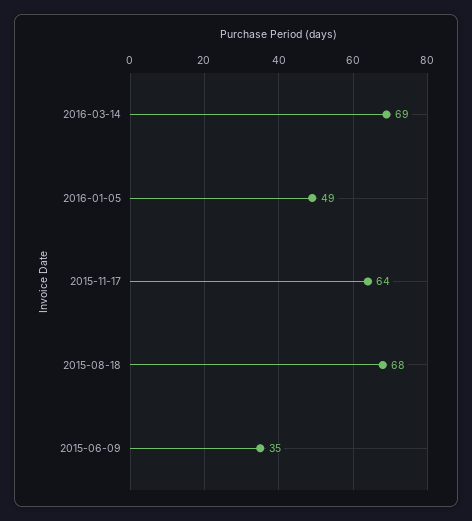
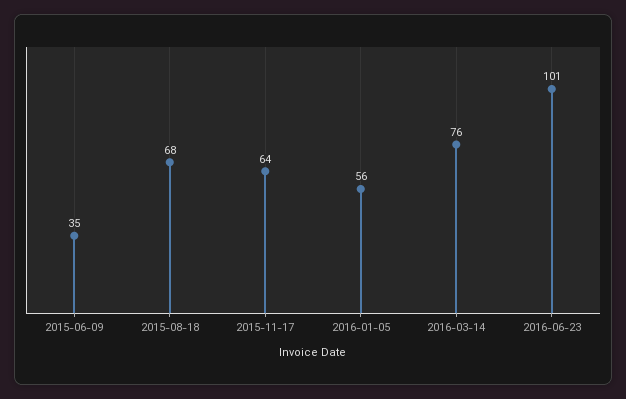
2016-03-14: 69 -> 76
2016-01-05: 49 -> 56
2016-06-23: none -> 101

